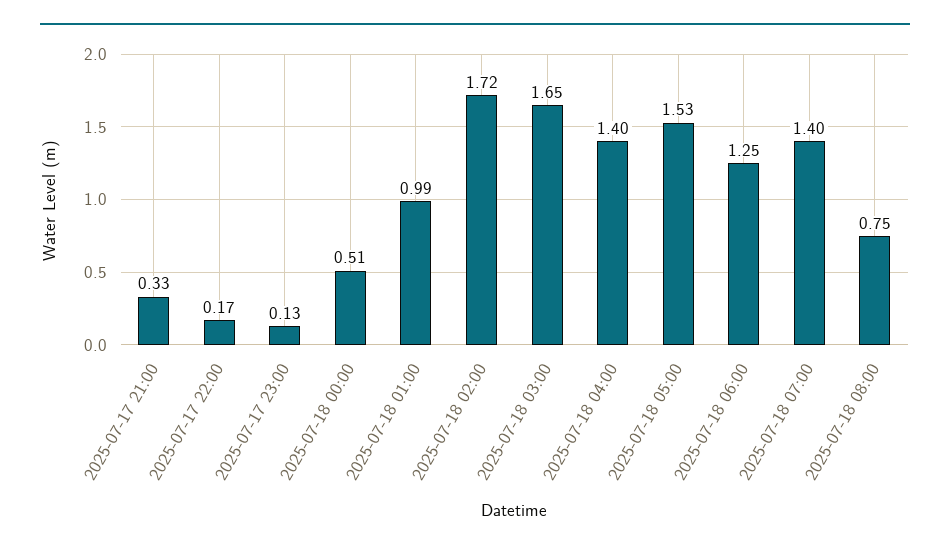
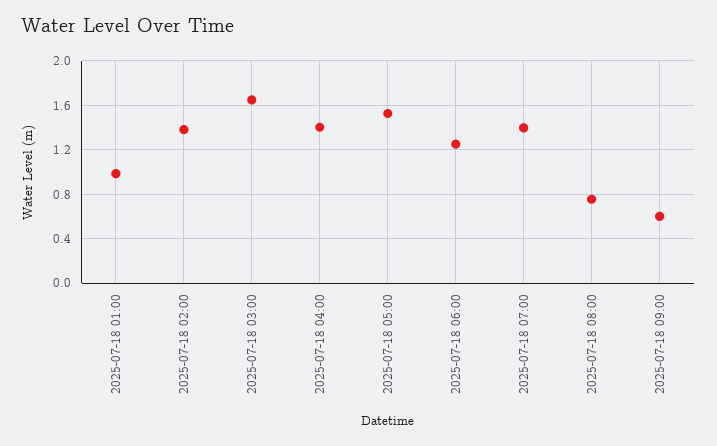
2025-07-17 21:00: 0.33 -> none
2025-07-17 22:00: 0.17 -> none
2025-07-17 23:00: 0.13 -> none
2025-07-18 00:00: 0.51 -> none
2025-07-18 02:00: 1.72 -> 1.4
2025-07-18 09:00: none -> 0.6

